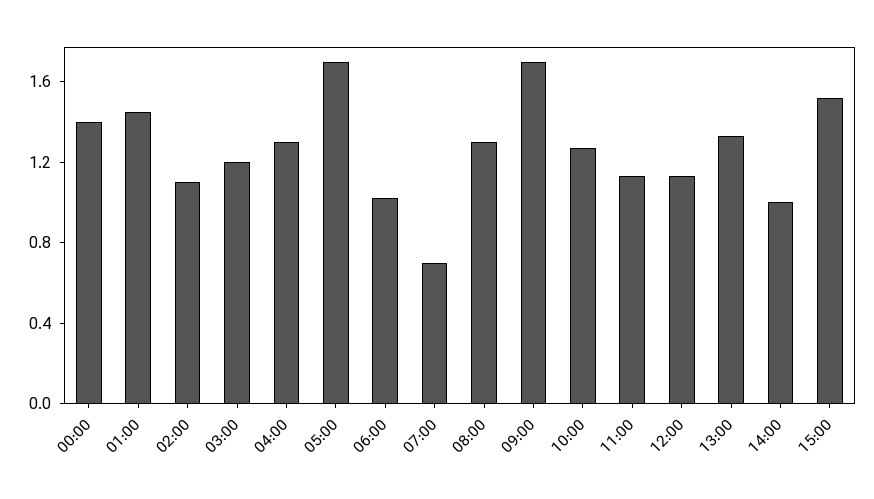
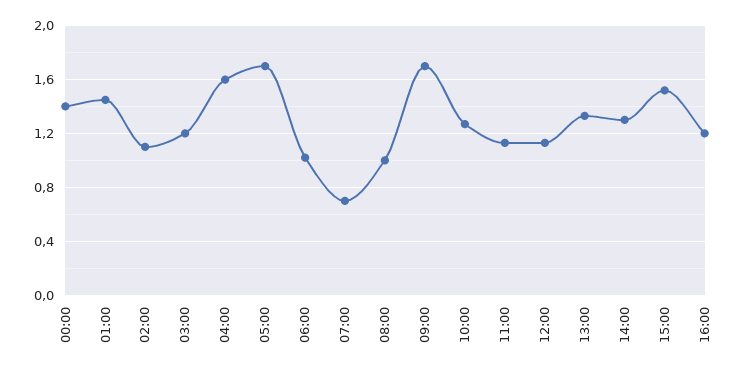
04:00: 1.3 -> 1.6
08:00: 1.3 -> 1
14:00: 1 -> 1.3
16:00: none -> 1.2

